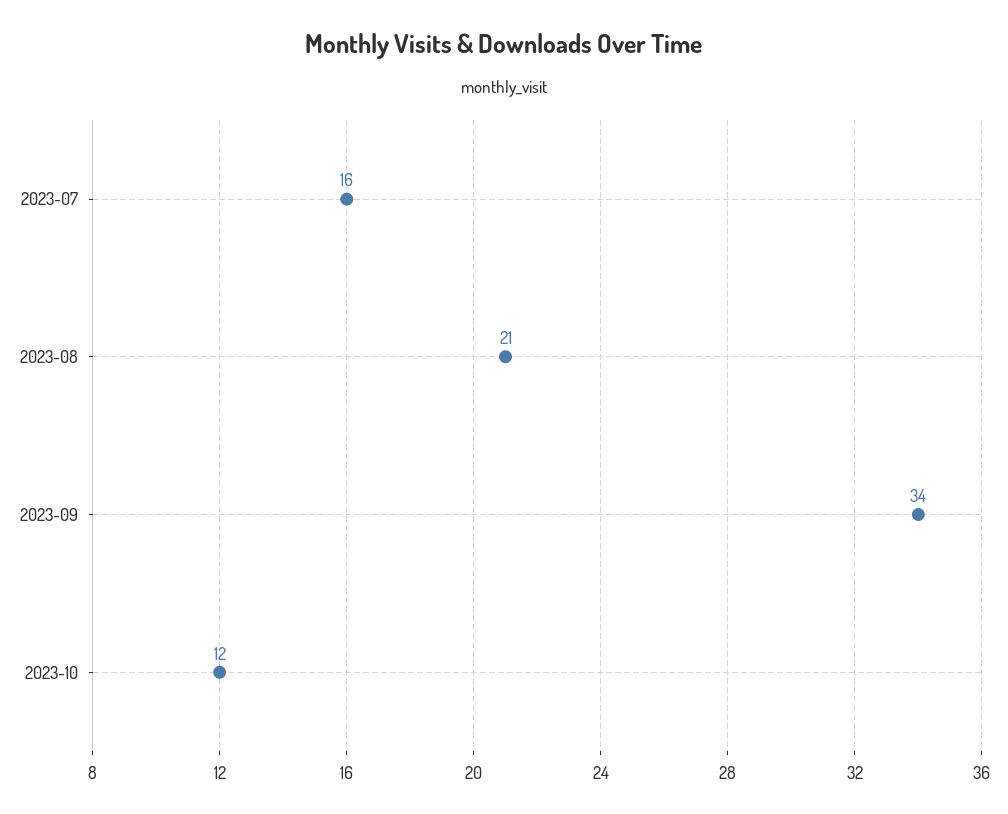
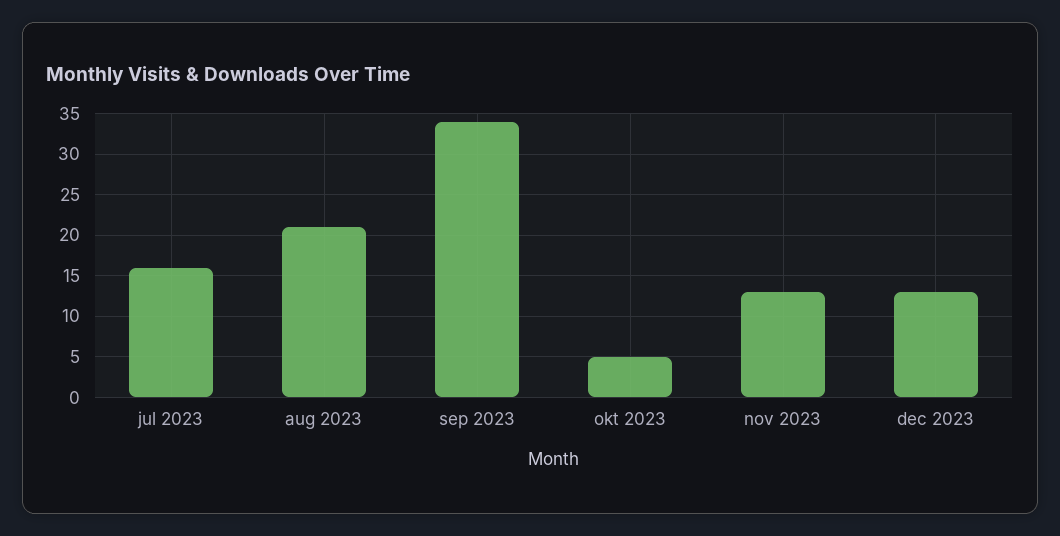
2023-10: 12 -> 5
nov 2023: none -> 13
dec 2023: none -> 13

